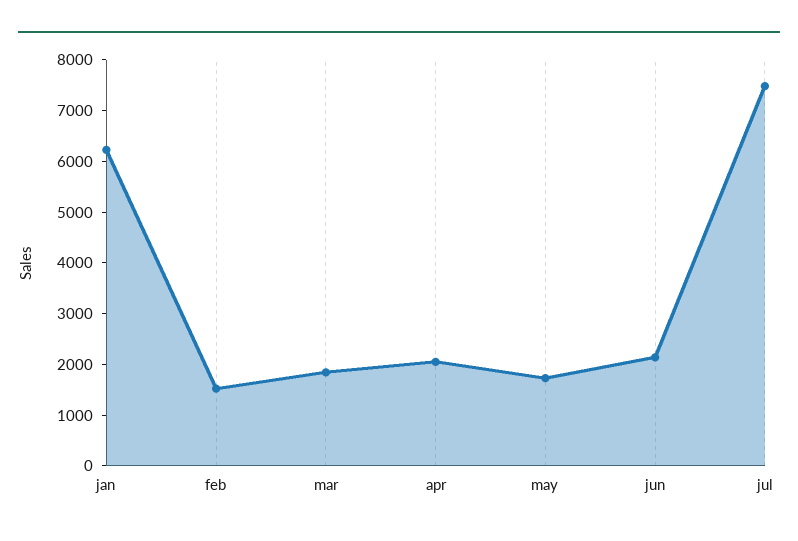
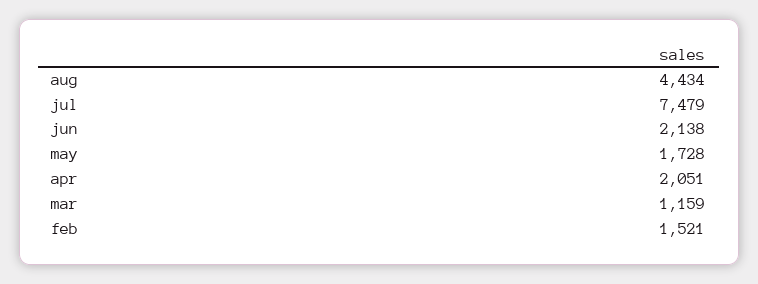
jan: 6200 -> none
mar: 1800 -> 1159
aug: none -> 4434

